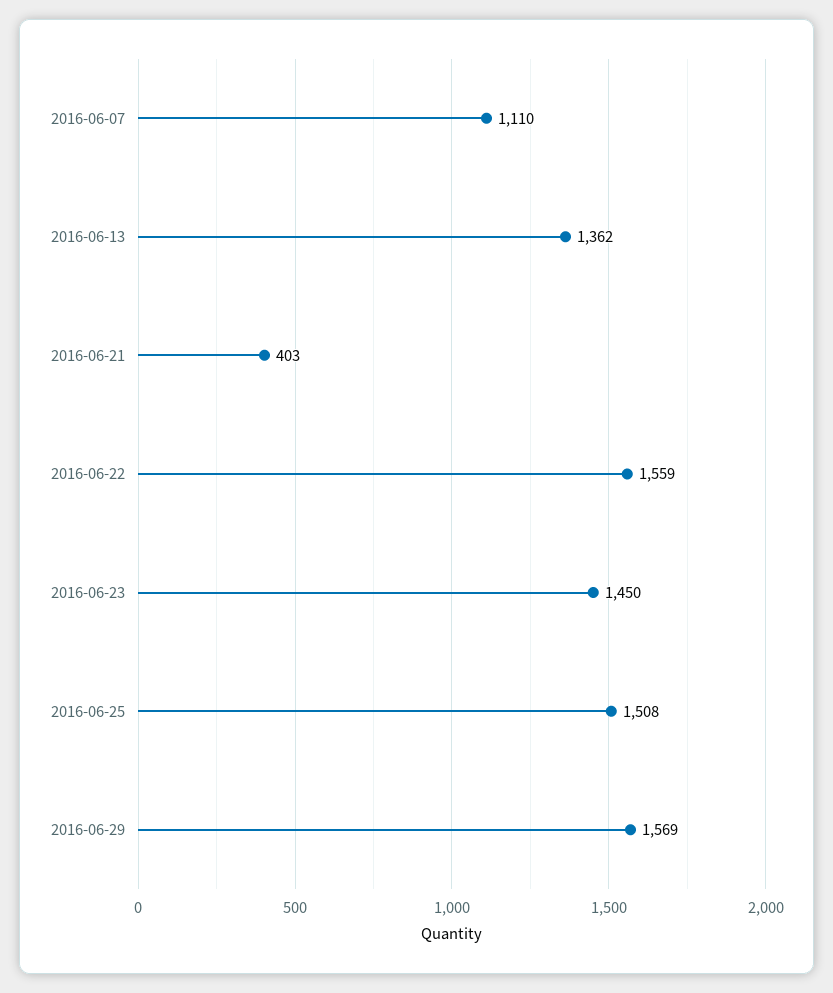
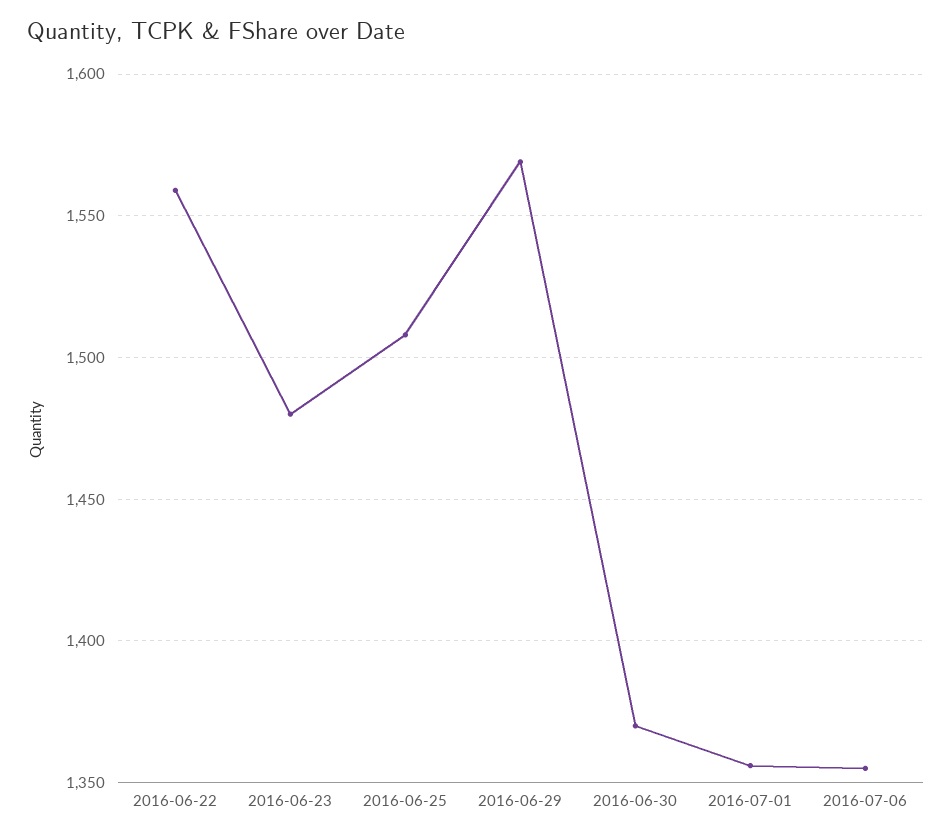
2016-06-07: 1110 -> none
2016-06-13: 1362 -> none
2016-06-21: 403 -> none
2016-06-23: 1450 -> 1480
2016-06-30: none -> 1370
2016-07-01: none -> 1355
2016-07-06: none -> 1355

